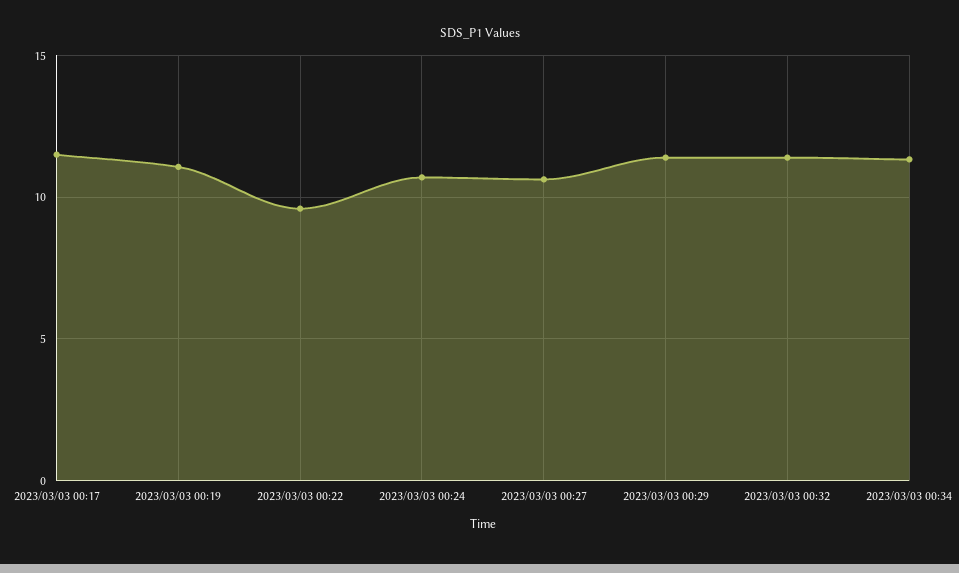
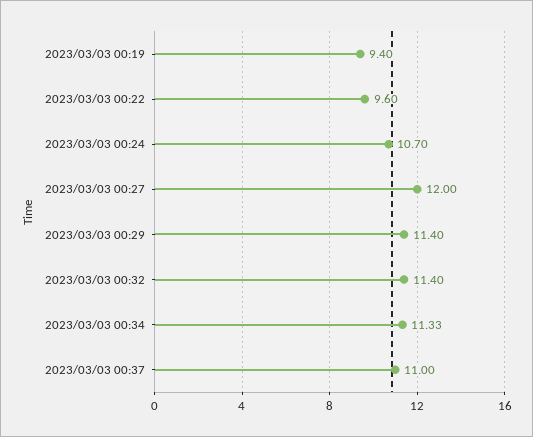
2023/03/03 00:17: 11.5 -> none
2023/03/03 00:19: 11 -> 9.4
2023/03/03 00:27: 10.5 -> 12
2023/03/03 00:37: none -> 11

